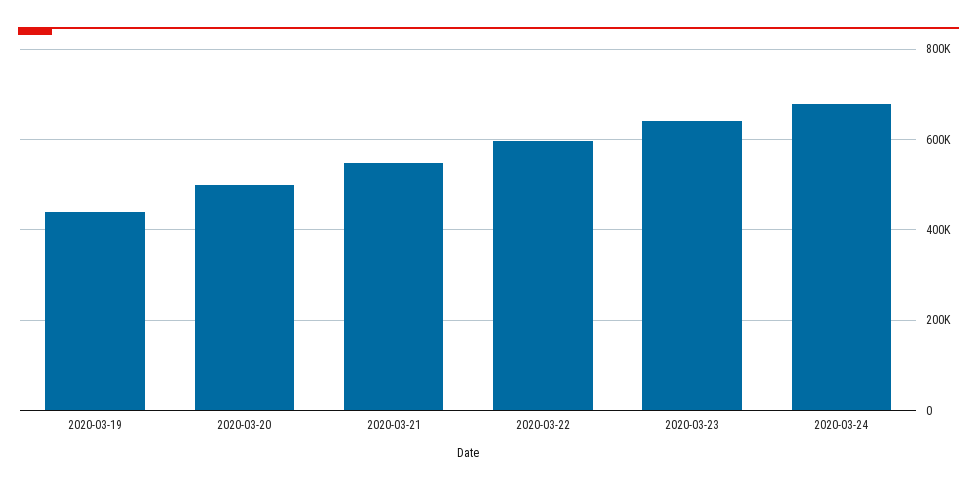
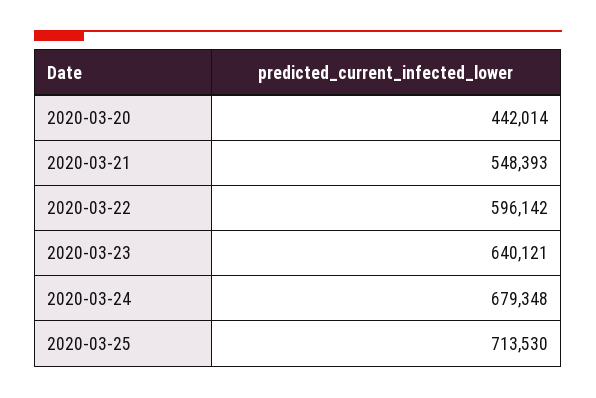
2020-03-19: 440000 -> none
2020-03-20: 500000 -> 442014
2020-03-25: none -> 713530

